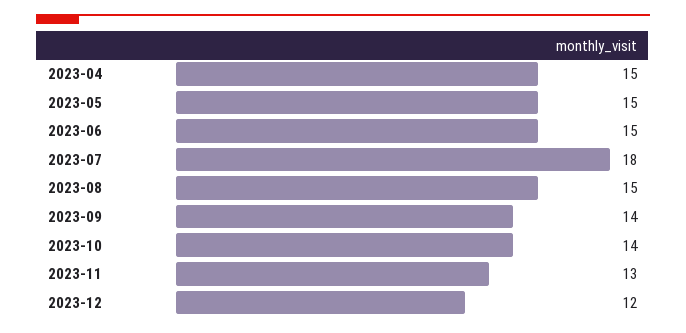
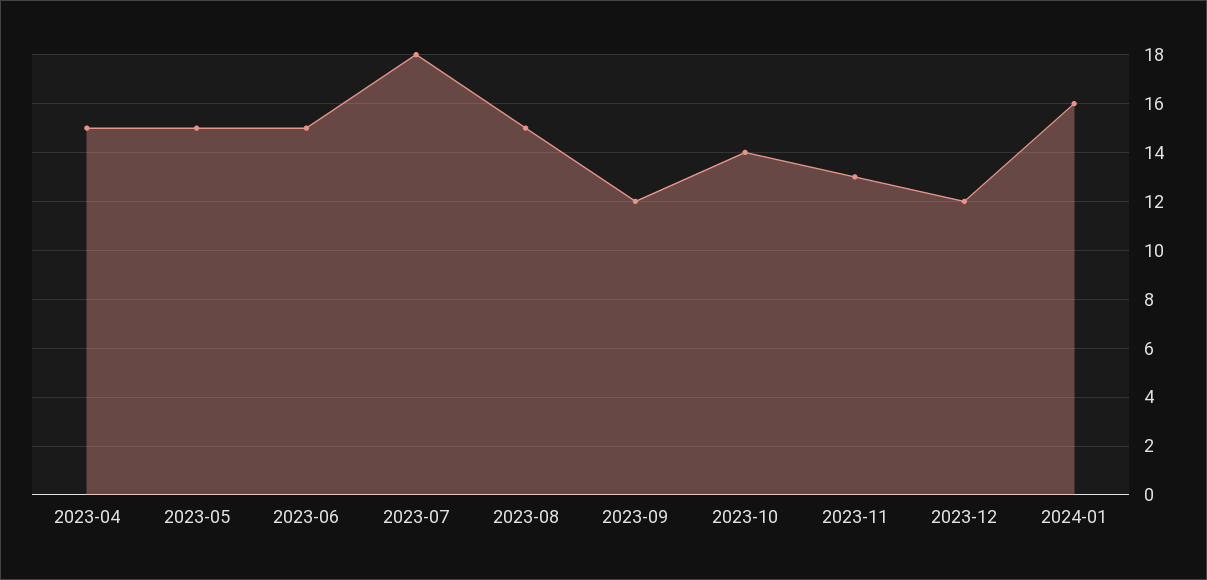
2023-09: 14 -> 12
2024-01: none -> 16

